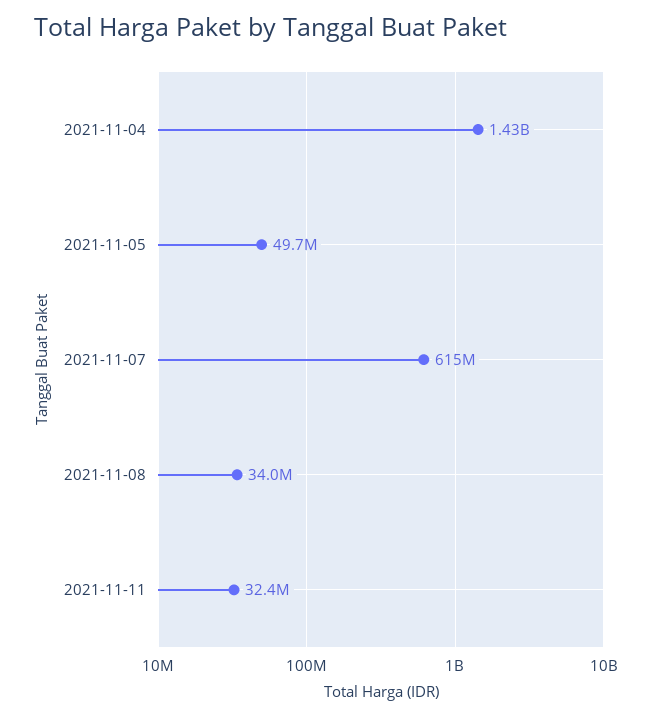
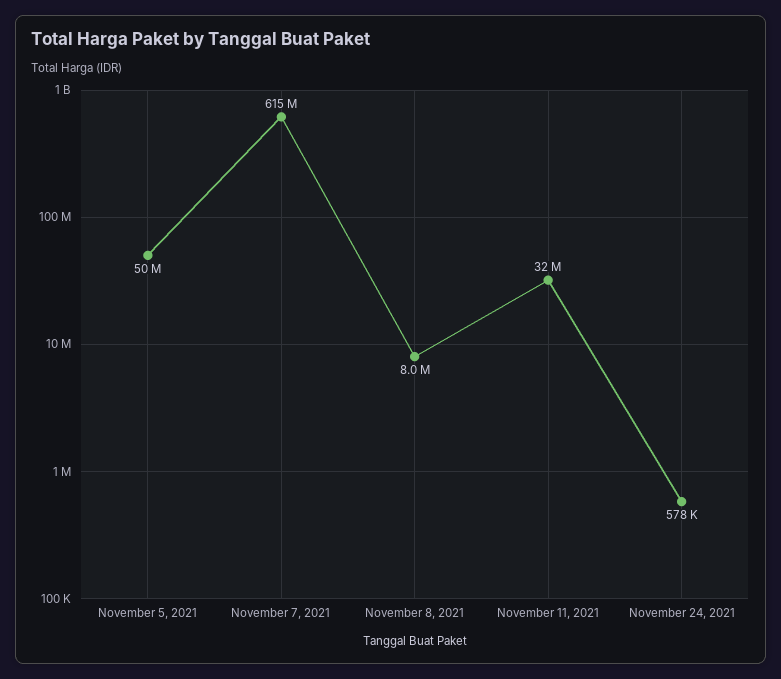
2021-11-04: 1430000000 -> none
2021-11-08: 34000000 -> 8000000
November 24, 2021: none -> 578000

